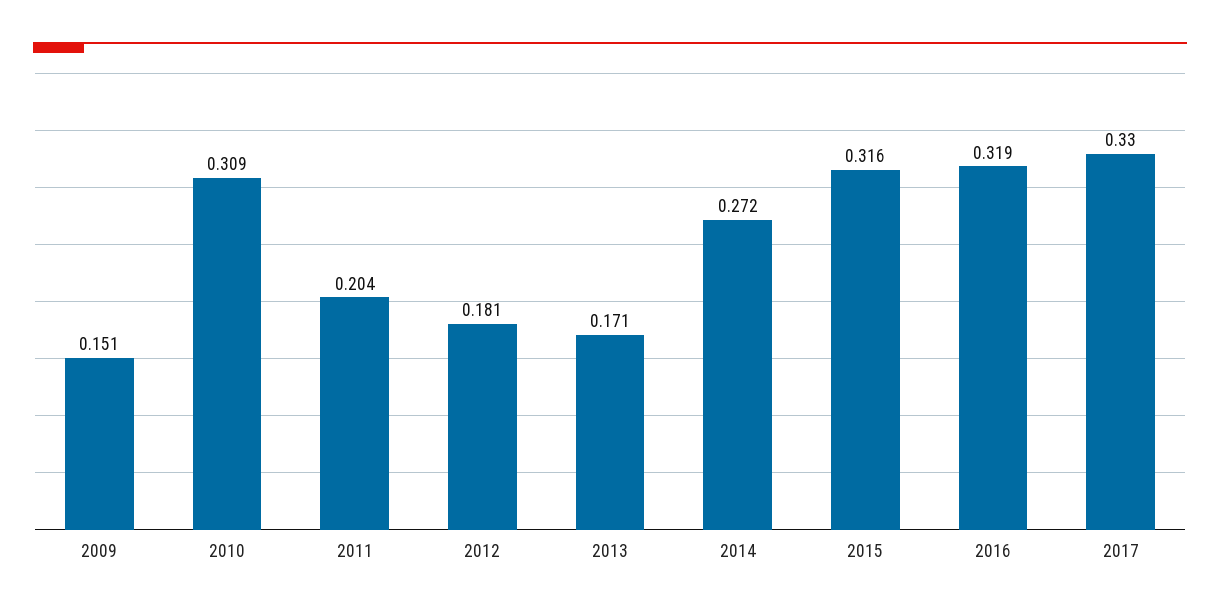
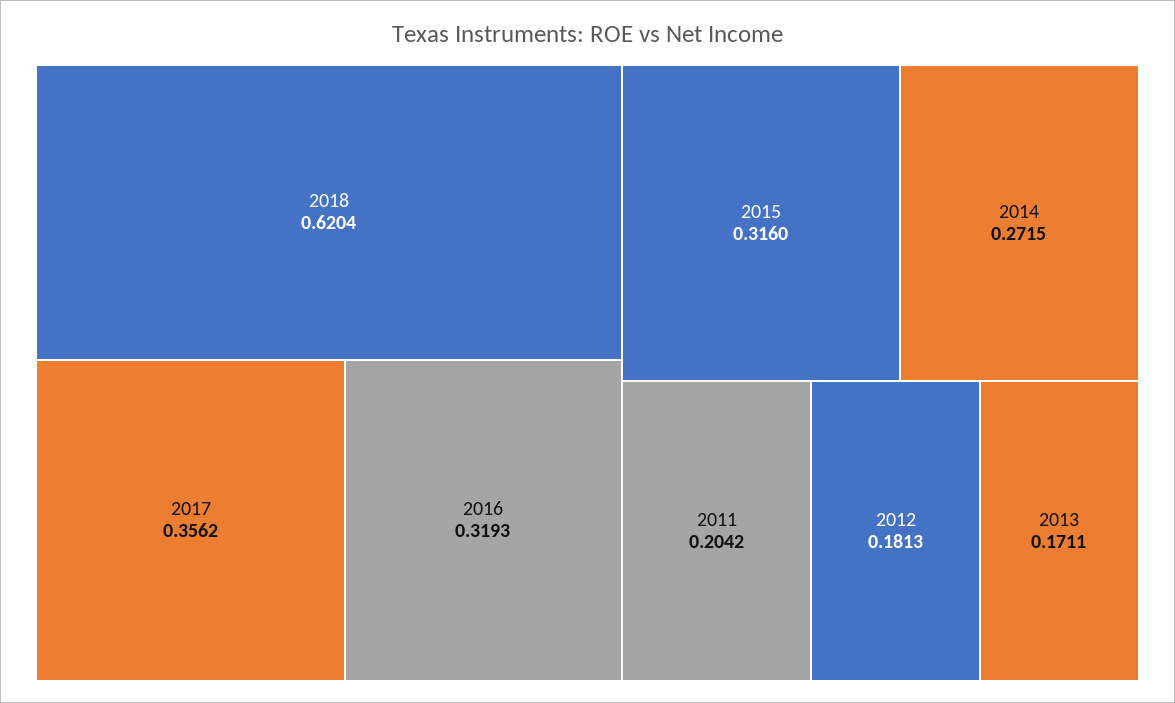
2009: 0.151 -> none
2010: 0.309 -> none
2017: 0.33 -> 0.3562
2018: none -> 0.6204

